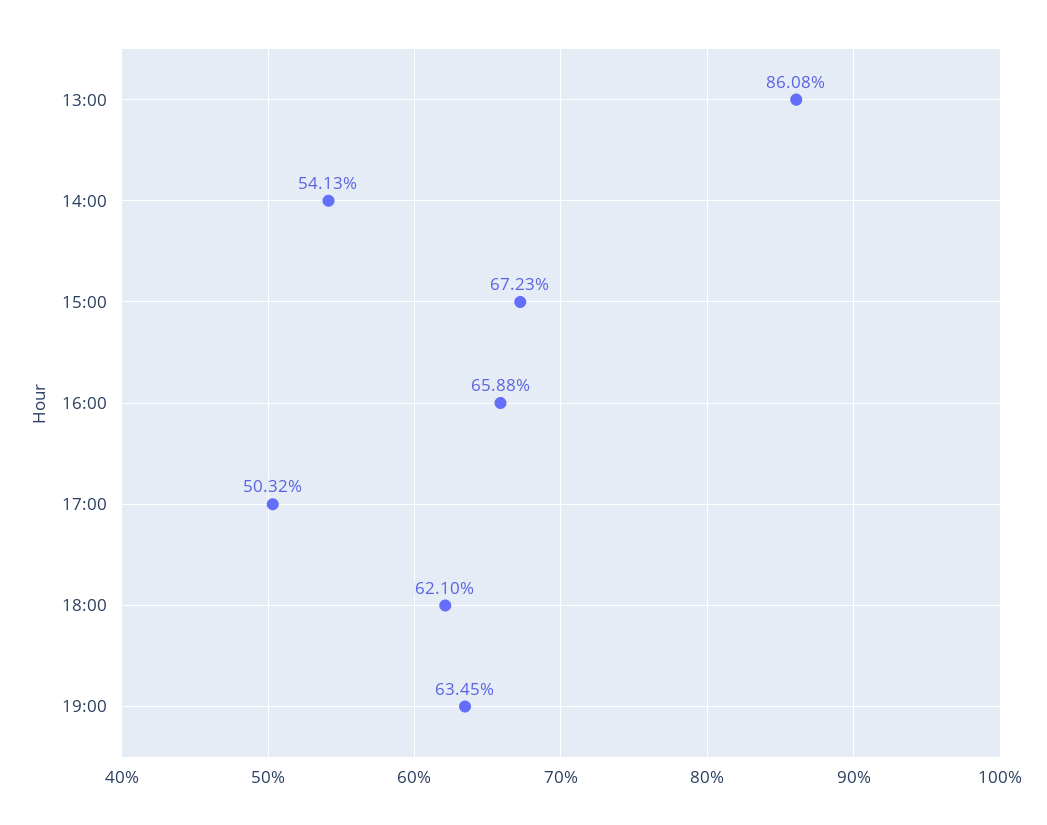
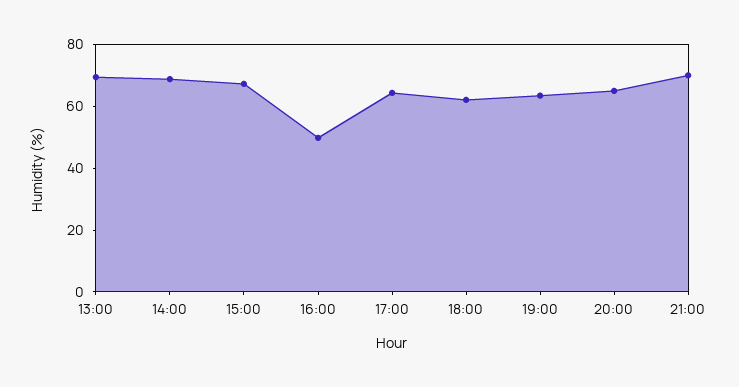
13:00: 86.08 -> 70
14:00: 54.13 -> 70
16:00: 65.88 -> 50
17:00: 50.32 -> 65
20:00: none -> 65
21:00: none -> 70

